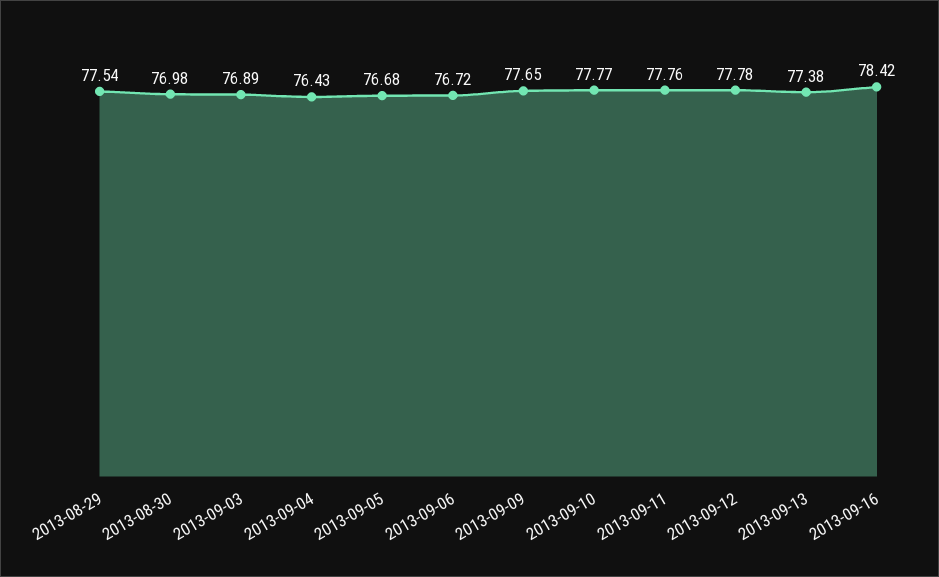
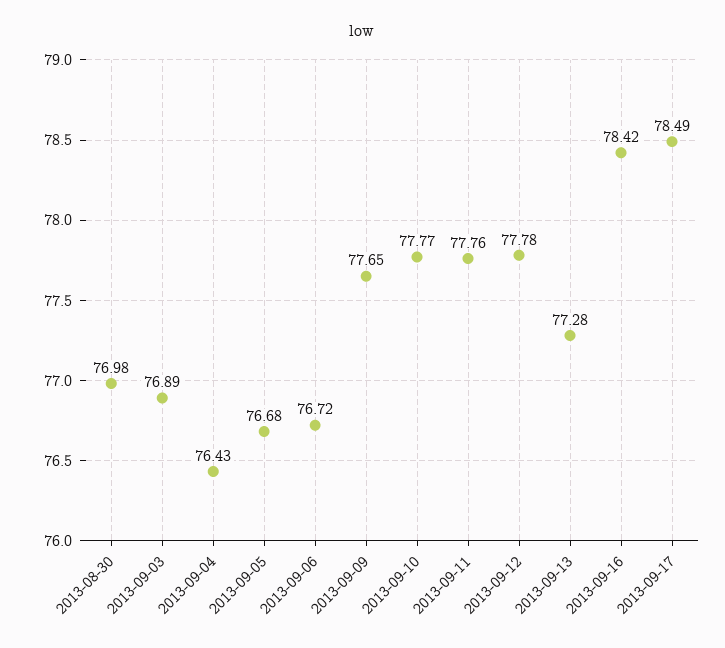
2013-08-29: 77.54 -> none
2013-09-13: 77.38 -> 77.28
2013-09-17: none -> 78.49

